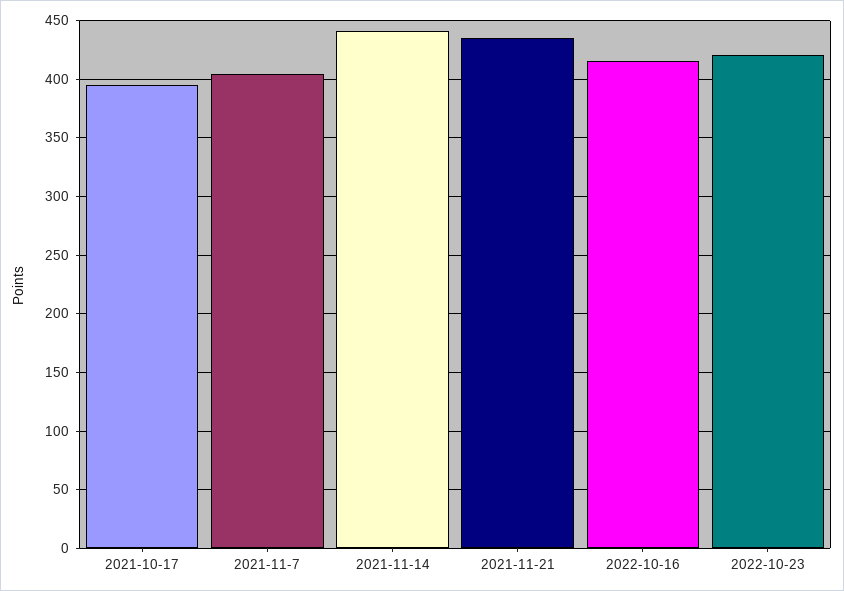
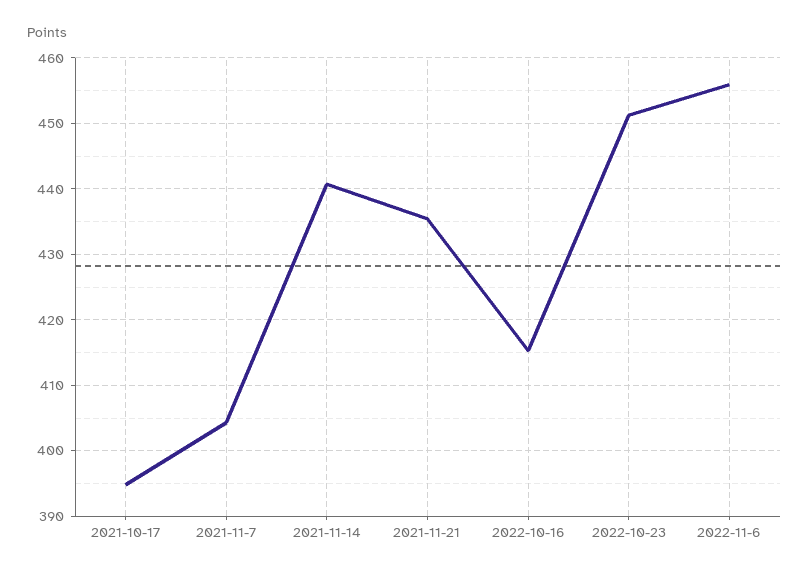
2022-10-23: 420 -> 451
2022-11-6: none -> 456

